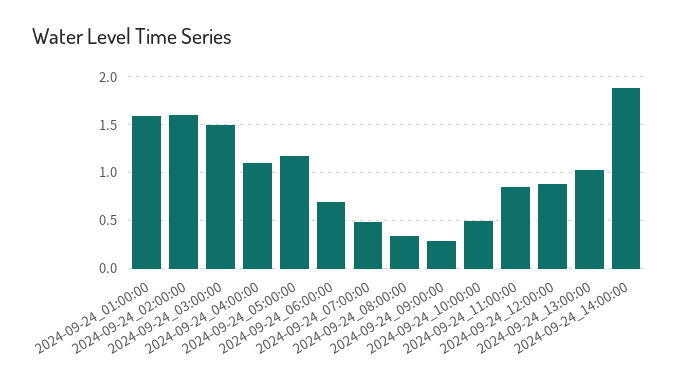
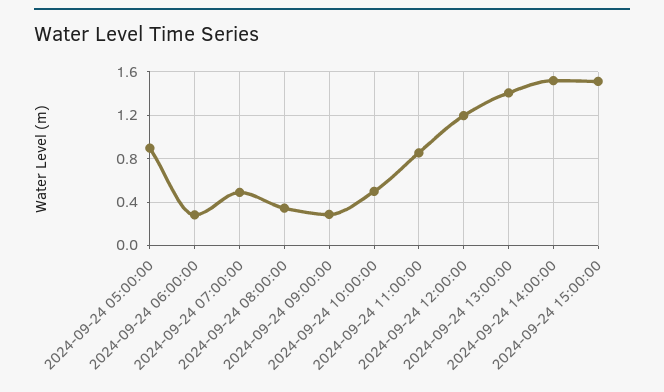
2024-09-24_01:00:00: 1.6 -> none
2024-09-24_02:00:00: 1.6 -> none
2024-09-24_03:00:00: 1.5 -> none
2024-09-24_04:00:00: 1.1 -> none
2024-09-24_05:00:00: 1.2 -> 0.9
2024-09-24_06:00:00: 0.7 -> 0.3
2024-09-24_12:00:00: 0.9 -> 1.2
2024-09-24_13:00:00: 1 -> 1.4
2024-09-24_14:00:00: 1.9 -> 1.5
2024-09-24 15:00:00: none -> 1.5

